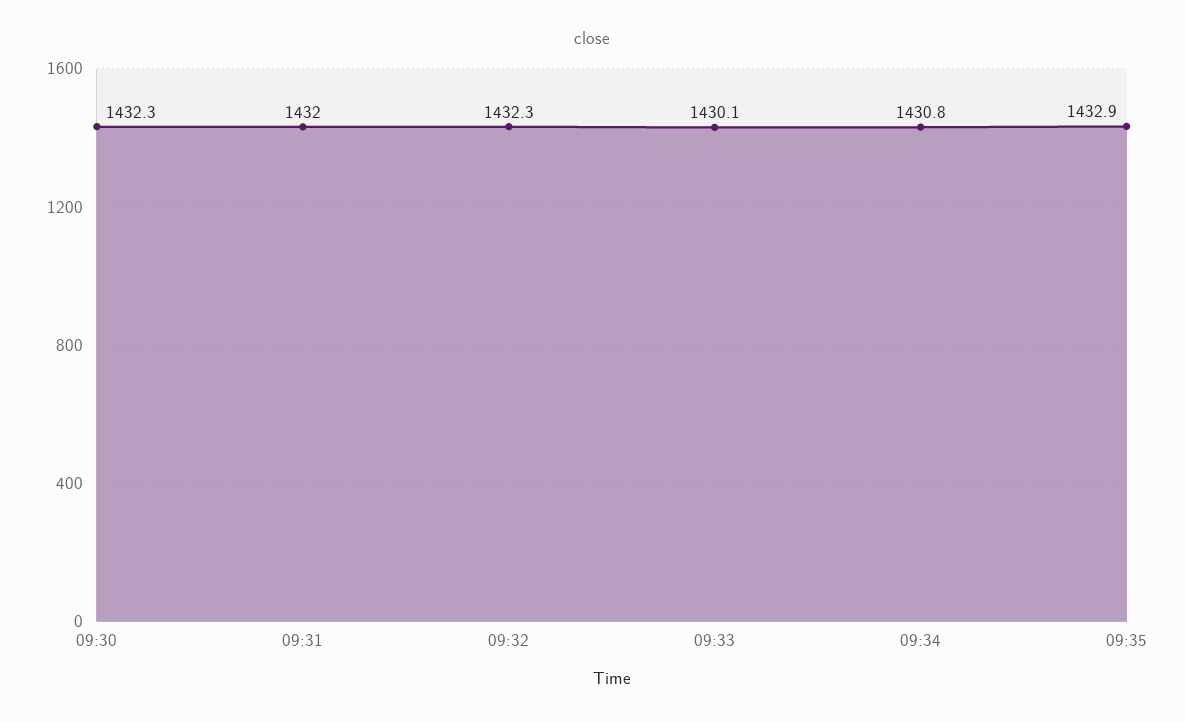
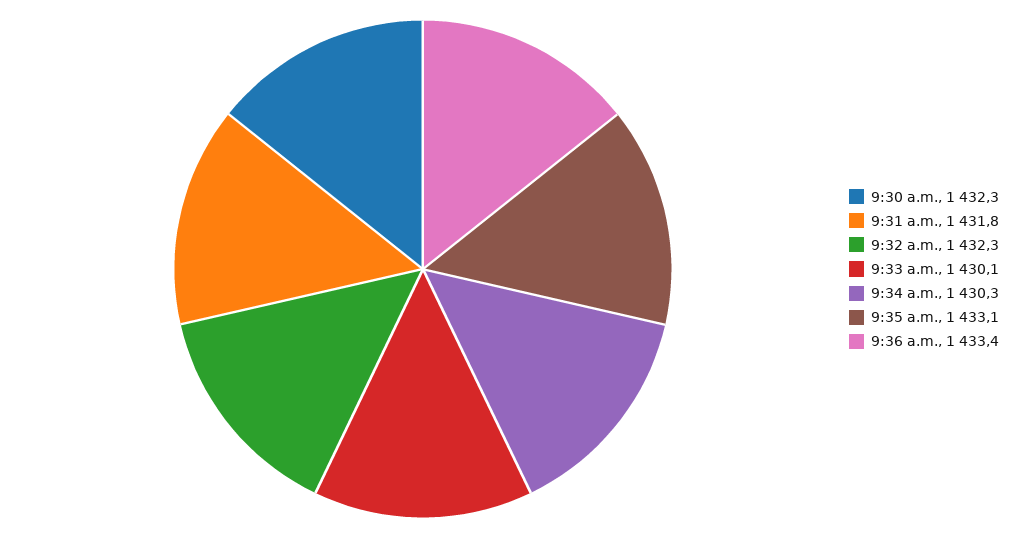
09:31: 1432 -> 1431.8
09:34: 1430.8 -> 1430.3
09:35: 1432.9 -> 1433.1
9:36 a.m.: none -> 1433.4

